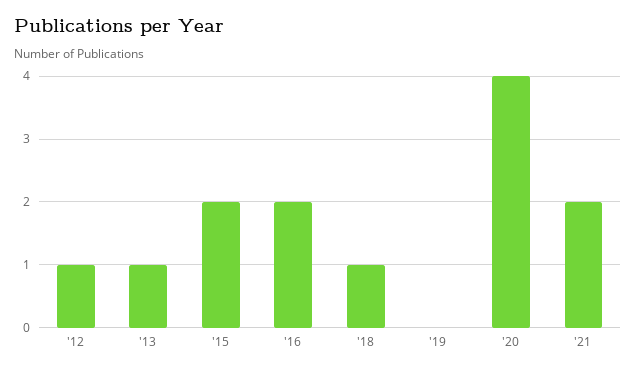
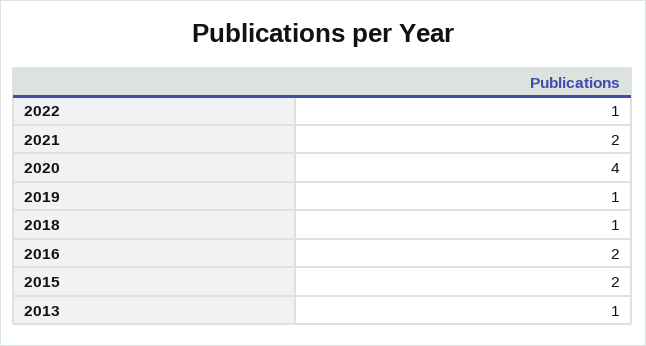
'12: 1 -> none
'19: 0 -> 1
2022: none -> 1

